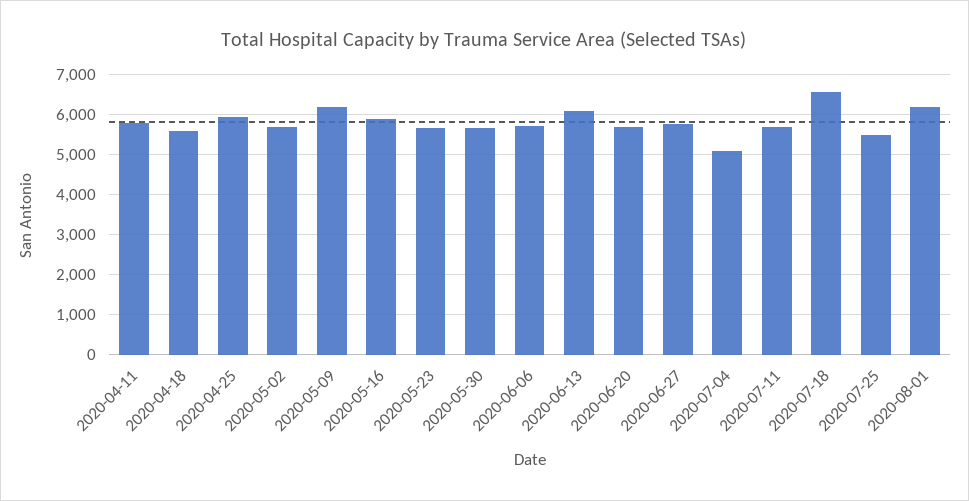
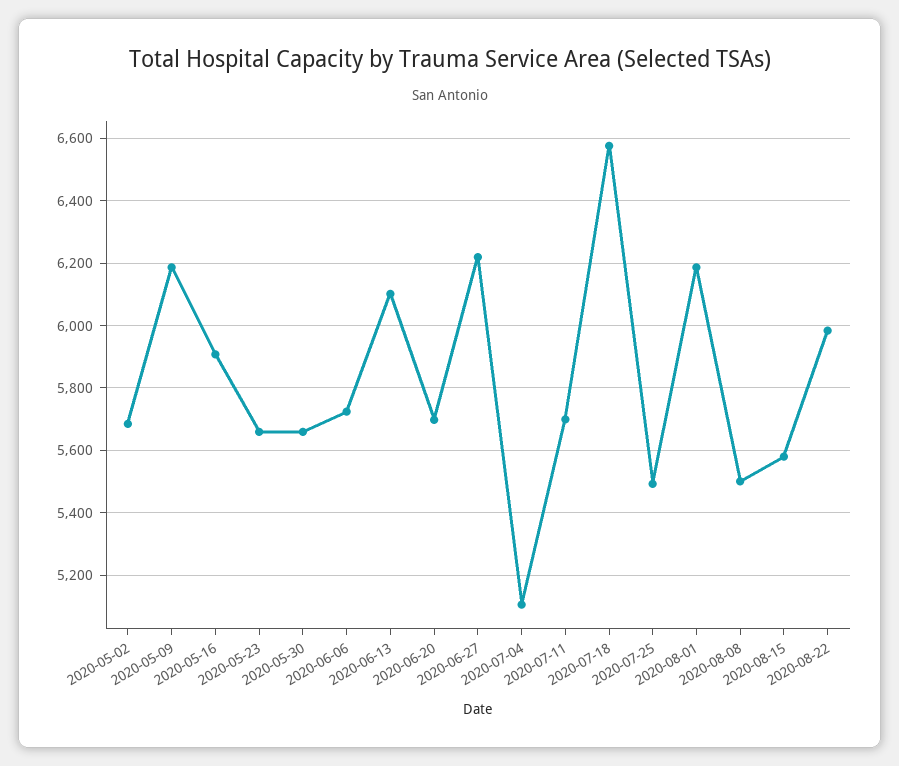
2020-04-11: 5800 -> none
2020-04-18: 5600 -> none
2020-04-25: 6000 -> none
2020-06-27: 5800 -> 6220
2020-08-08: none -> 5500
2020-08-15: none -> 5580
2020-08-22: none -> 5980

